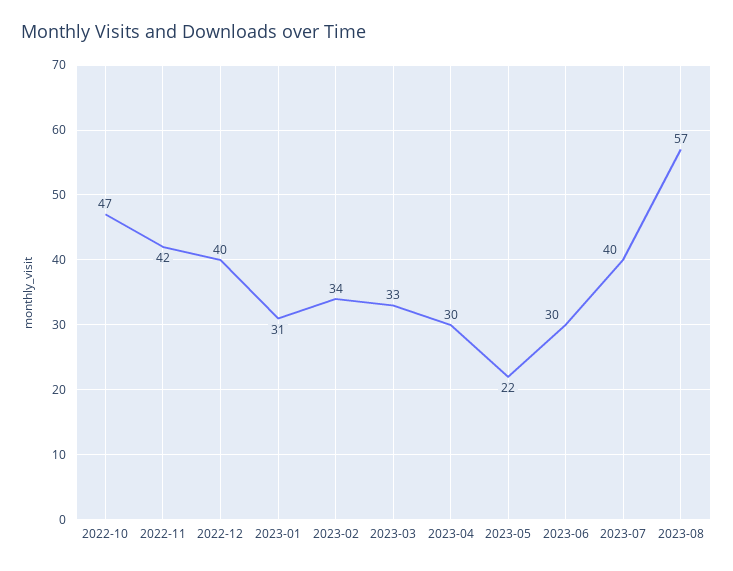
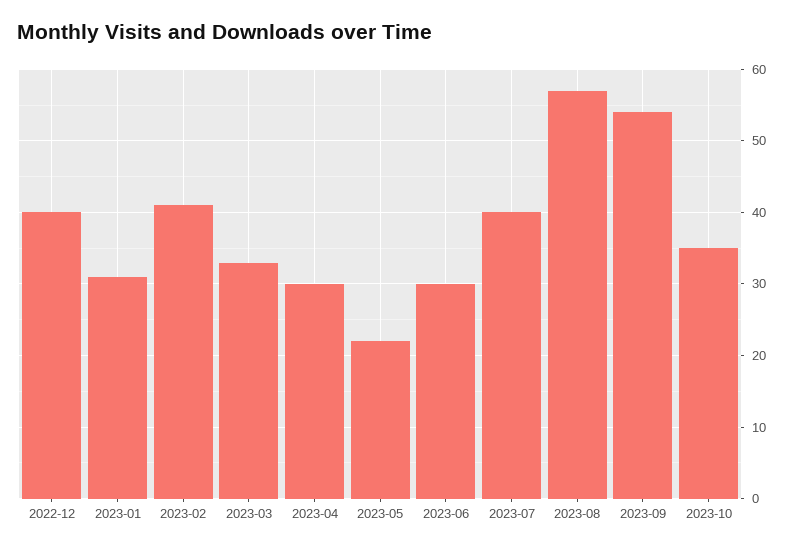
2022-10: 47 -> none
2022-11: 42 -> none
2023-02: 34 -> 41
2023-09: none -> 54
2023-10: none -> 35

